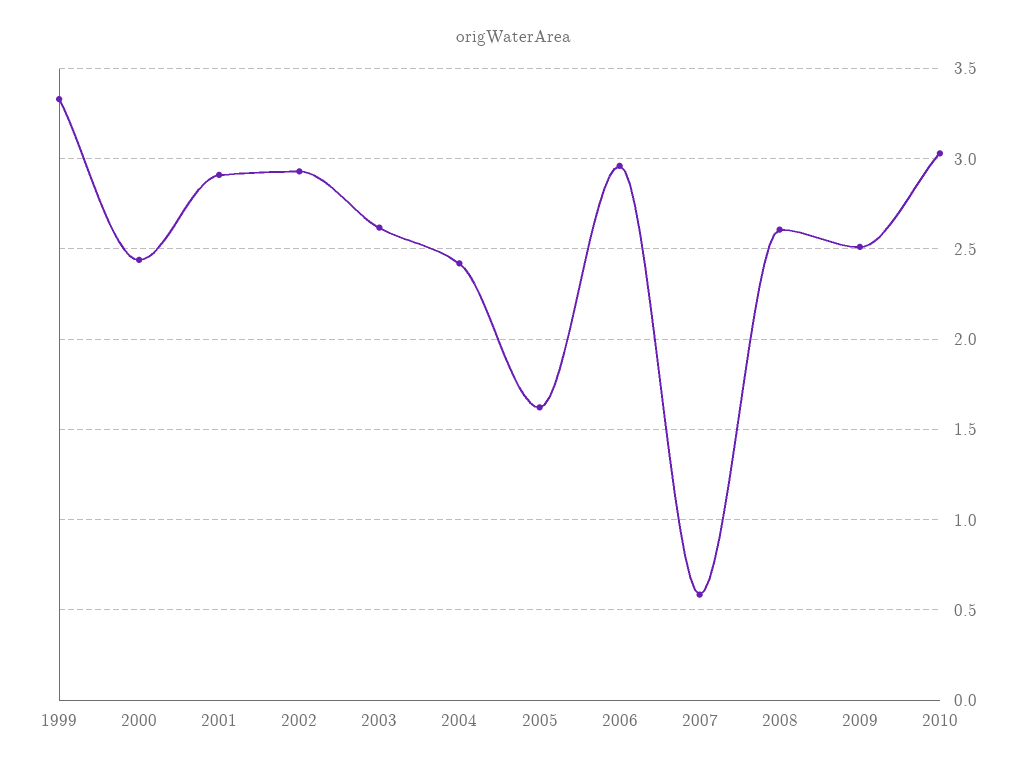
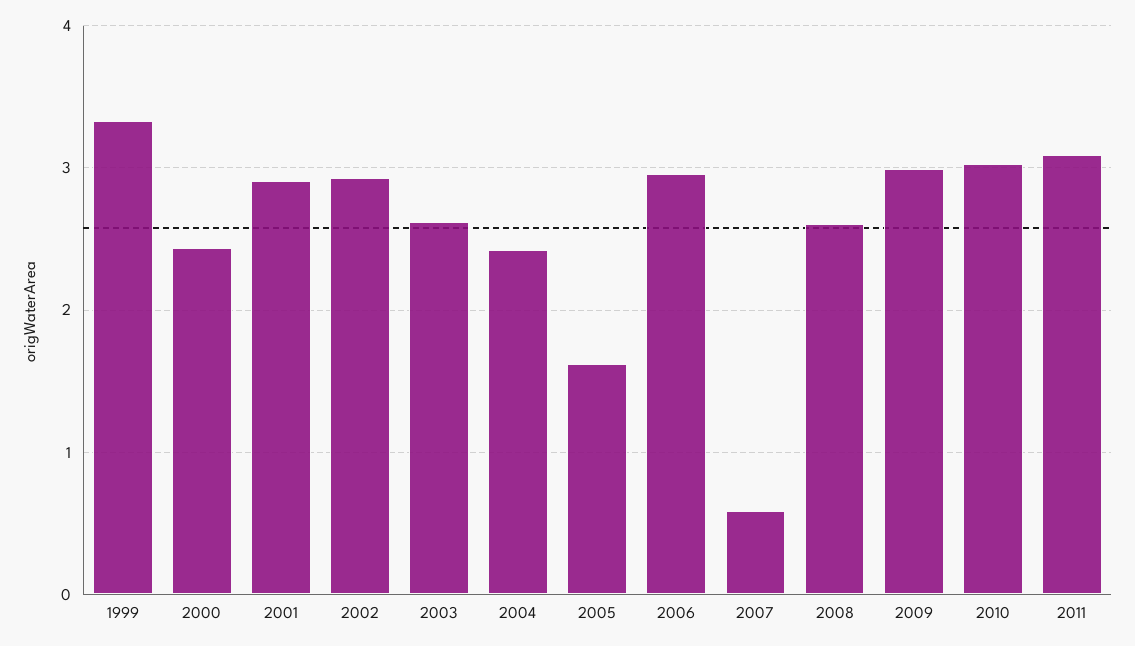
2009: 2.5 -> 3
2011: none -> 3.1

